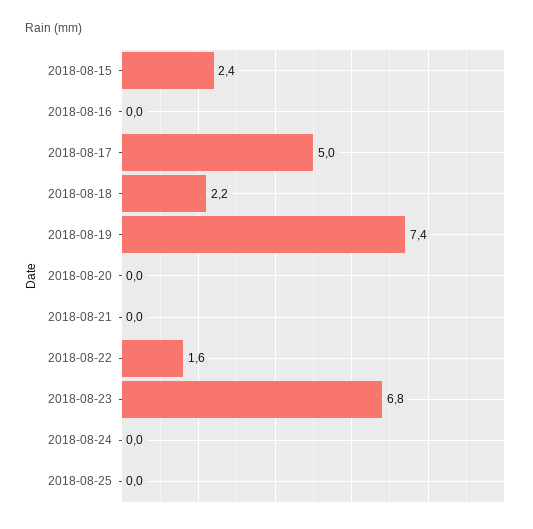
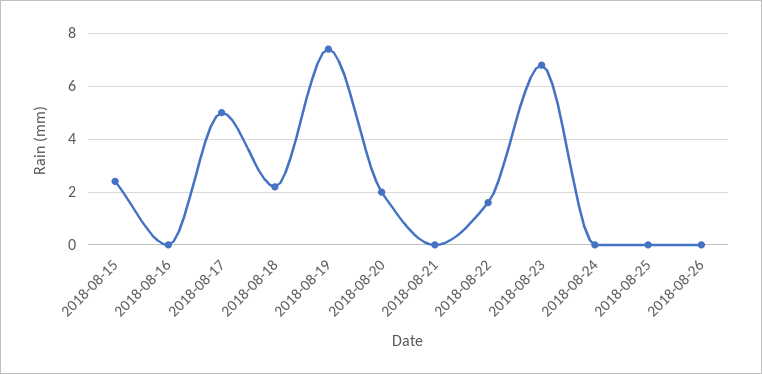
2018-08-20: 0 -> 2
2018-08-26: none -> 0

